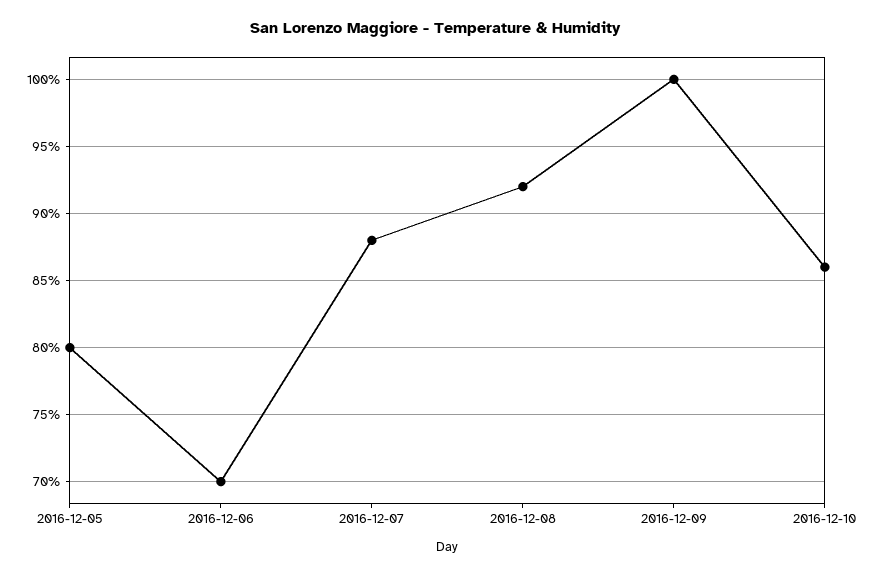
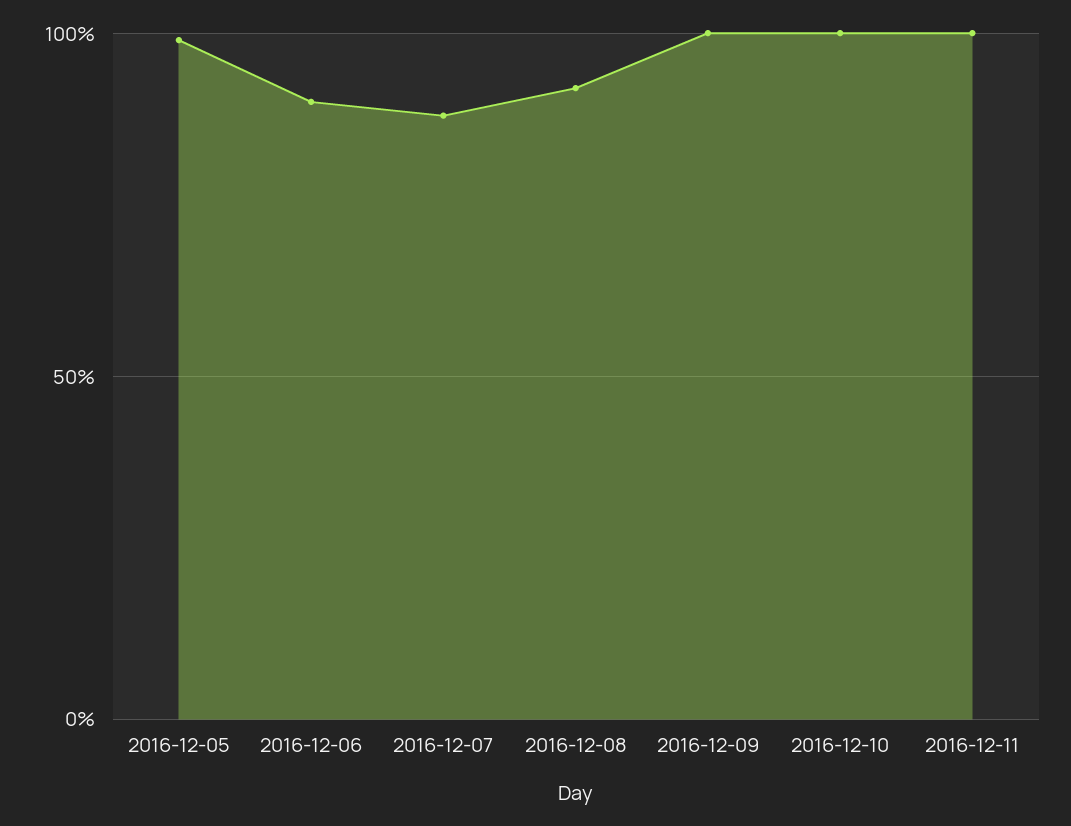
2016-12-05: 80 -> 100
2016-12-06: 70 -> 90
2016-12-10: 86 -> 100
2016-12-11: none -> 100

